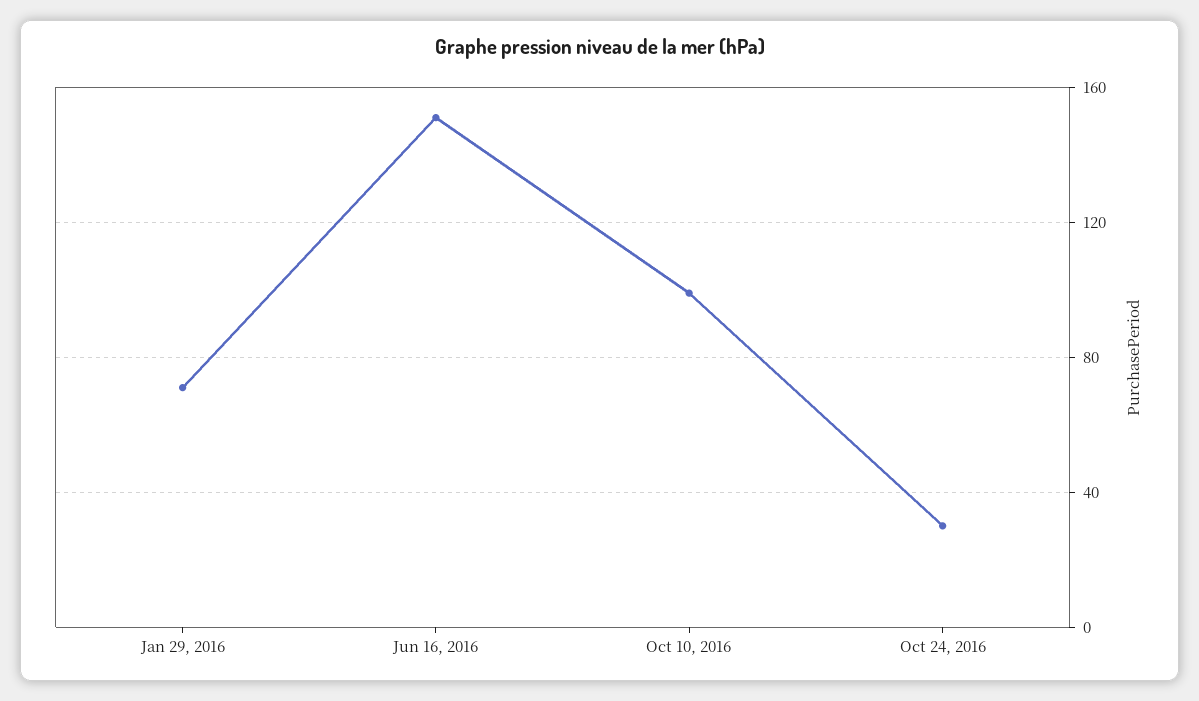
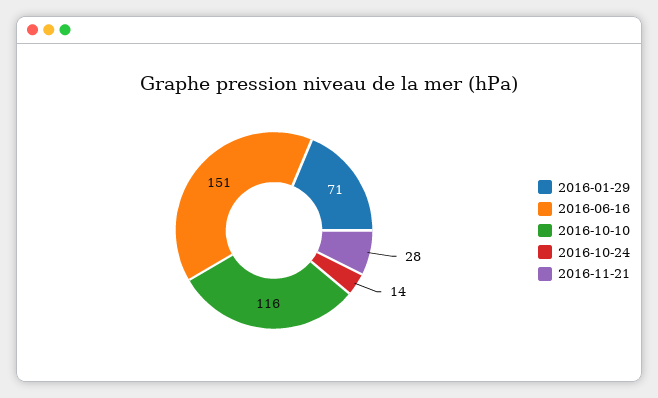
Oct 10, 2016: 100 -> 116
Oct 24, 2016: 30 -> 14
2016-11-21: none -> 28

